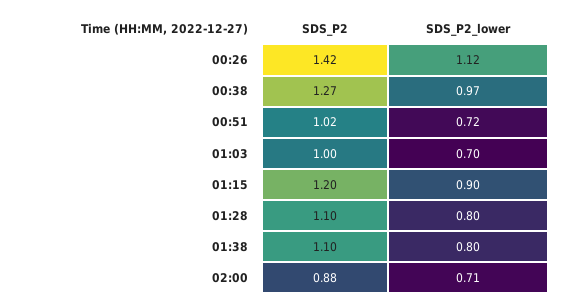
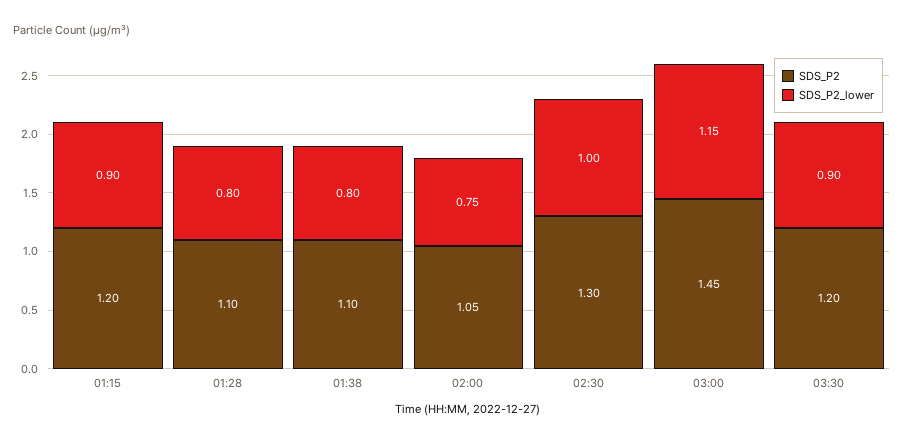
SDS_P2, 00:26: 1.42 -> none
SDS_P2_lower, 00:26: 1.12 -> none
SDS_P2, 00:38: 1.27 -> none
SDS_P2_lower, 00:38: 0.97 -> none
SDS_P2, 00:51: 1.02 -> none
SDS_P2_lower, 00:51: 0.72 -> none
SDS_P2, 01:03: 1 -> none
SDS_P2_lower, 01:03: 0.7 -> none
SDS_P2, 02:00: 0.88 -> 1.05
SDS_P2_lower, 02:00: 0.71 -> 0.75
SDS_P2, 02:30: none -> 1.3
SDS_P2_lower, 02:30: none -> 1
SDS_P2, 03:00: none -> 1.45
SDS_P2_lower, 03:00: none -> 1.15
SDS_P2, 03:30: none -> 1.2
SDS_P2_lower, 03:30: none -> 0.9

